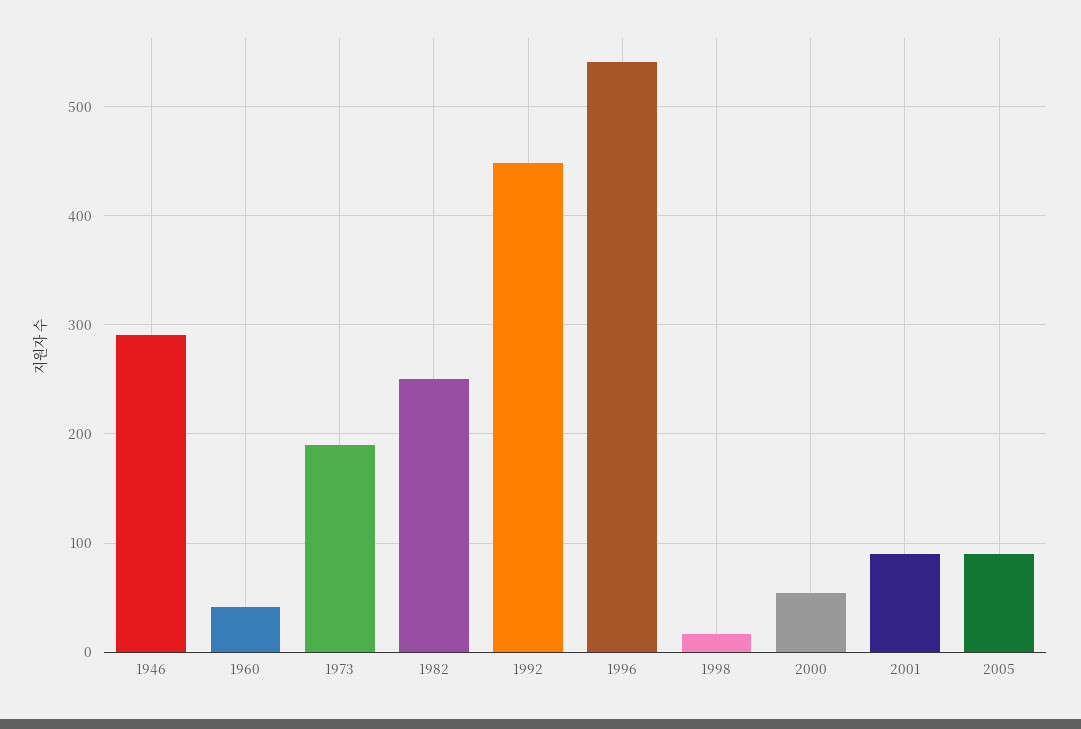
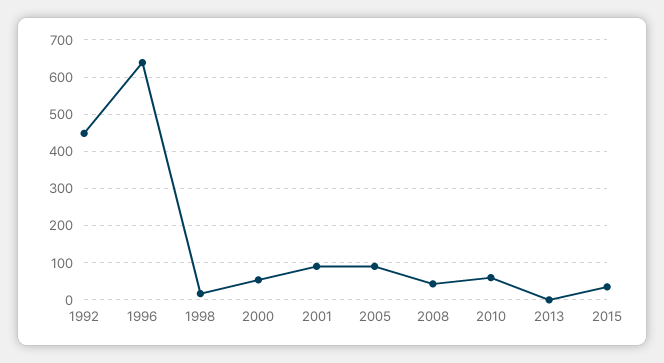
1946: 290 -> none
1960: 40 -> none
1973: 190 -> none
1982: 250 -> none
1996: 540 -> 640
2008: none -> 40
2010: none -> 60
2013: none -> 0
2015: none -> 40

